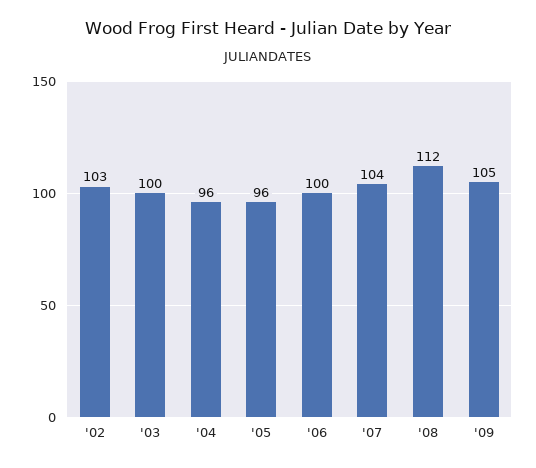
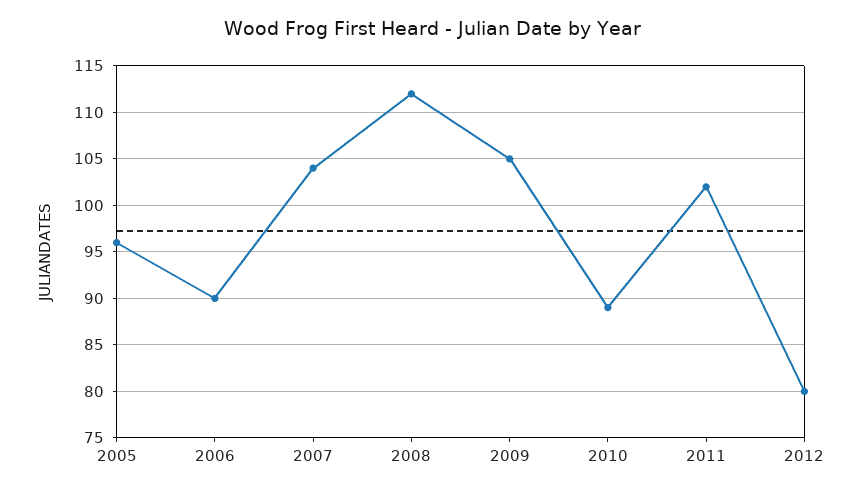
'02: 103 -> none
'03: 100 -> none
'04: 96 -> none
'06: 100 -> 90
2010: none -> 89
2011: none -> 102
2012: none -> 80

